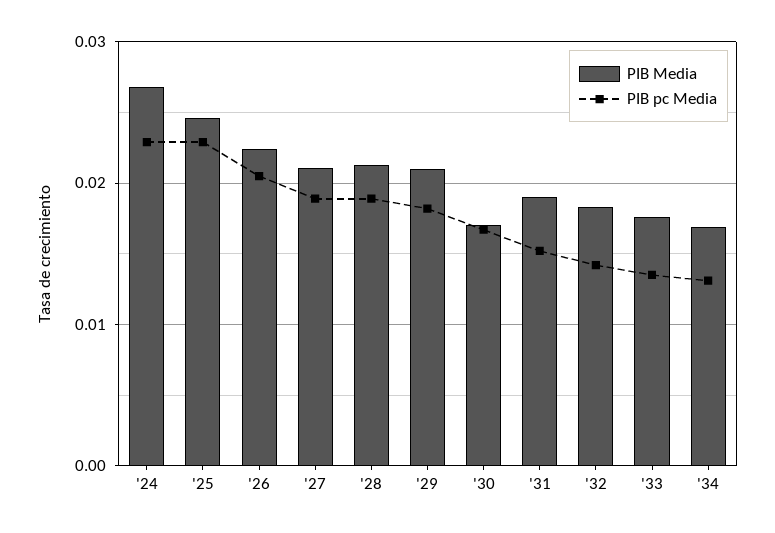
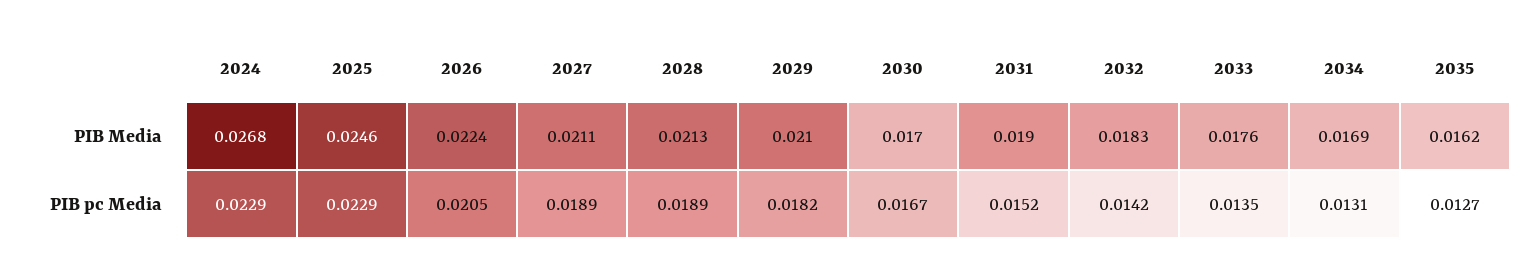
PIB Media, 2035: none -> 0.0162
PIB pc Media, 2035: none -> 0.0127

